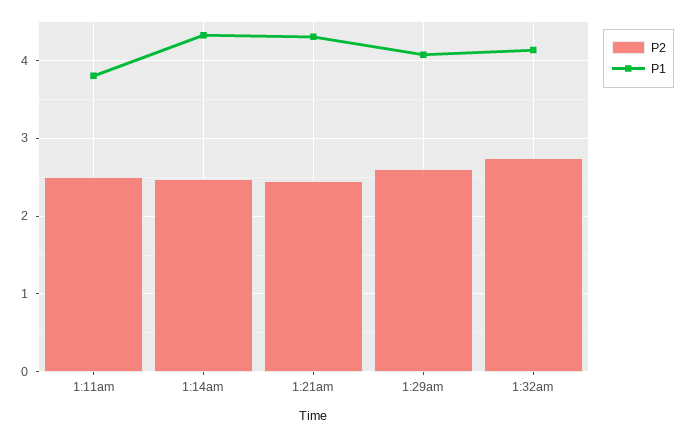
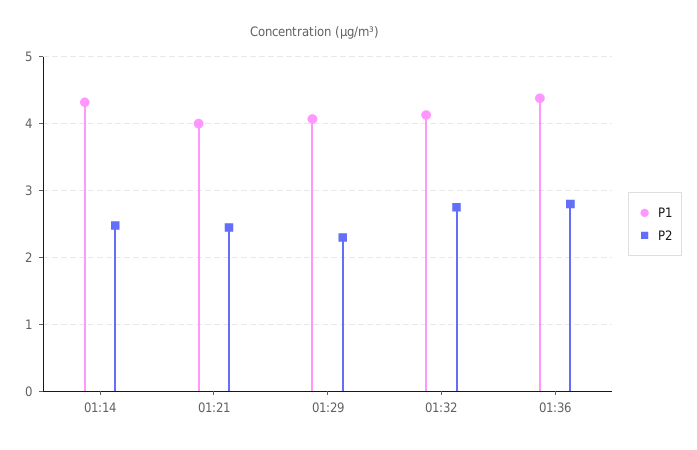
P2, 1:11am: 2.5 -> none
P1, 1:11am: 3.8 -> none
P1, 1:21am: 4.3 -> 4
P2, 1:29am: 2.6 -> 2.3
P1, 01:36: none -> 4.4
P2, 01:36: none -> 2.8

